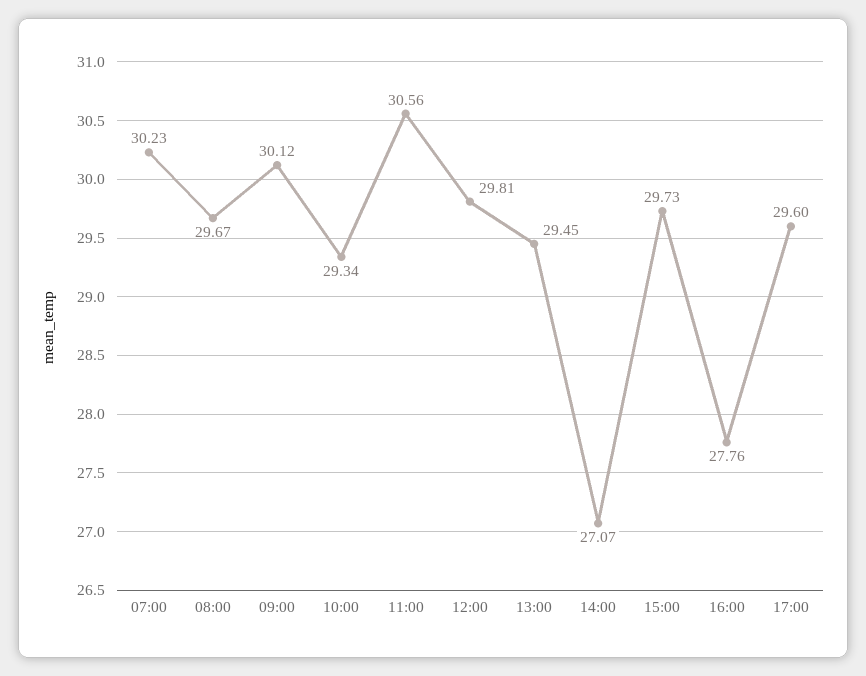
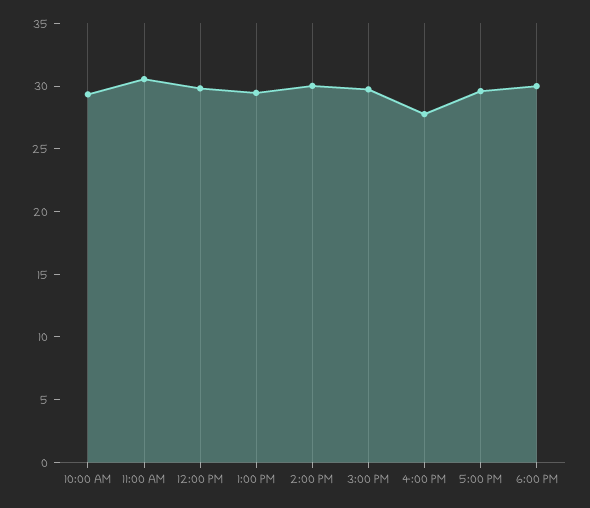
07:00: 30.23 -> none
08:00: 29.67 -> none
09:00: 30.12 -> none
14:00: 27.07 -> 30
6:00 PM: none -> 30

